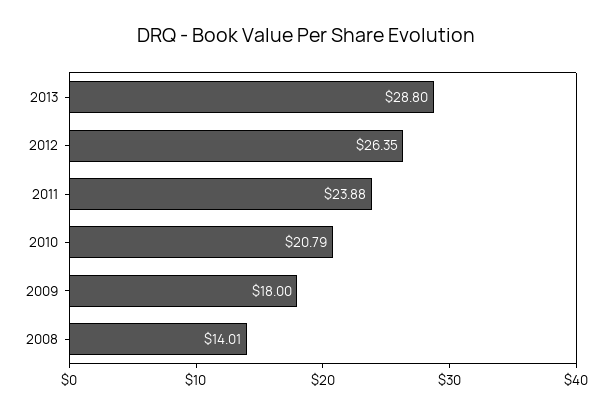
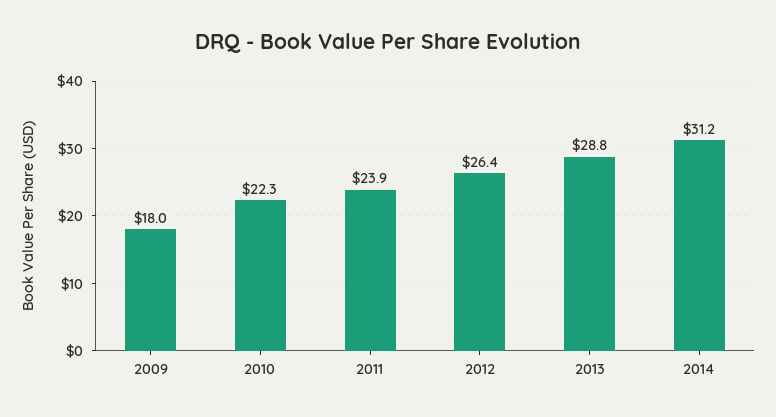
2010: 20.79 -> 22.3
2008: 14.01 -> none
2014: none -> 31.2

